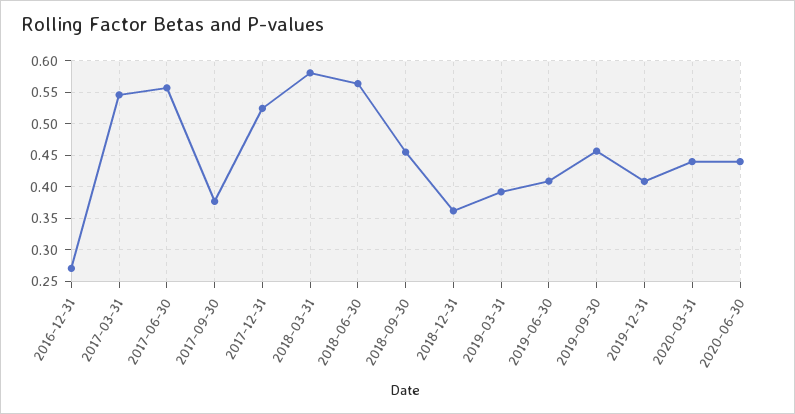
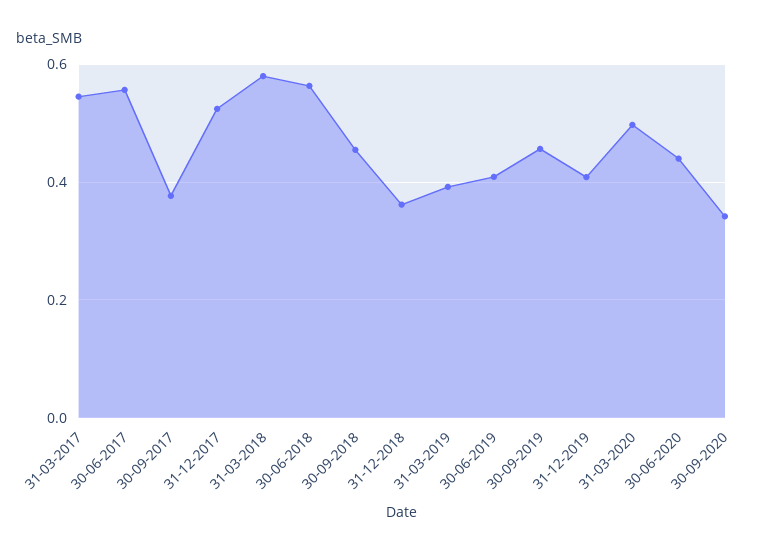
2016-12-31: 0.27 -> none
2020-03-31: 0.44 -> 0.5
30-09-2020: none -> 0.34

